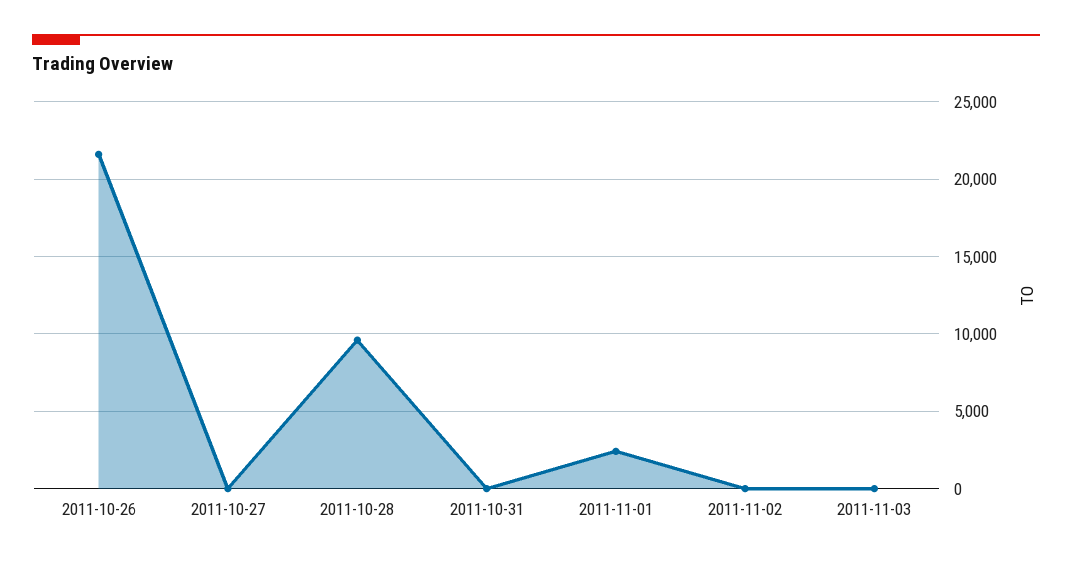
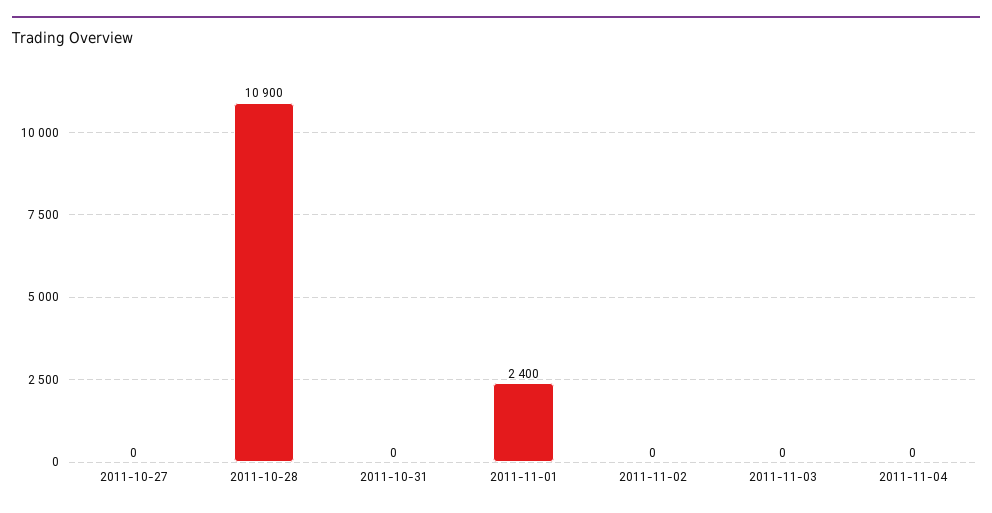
2011-10-26: 21500 -> none
2011-10-28: 9500 -> 10900
2011-11-04: none -> 0

